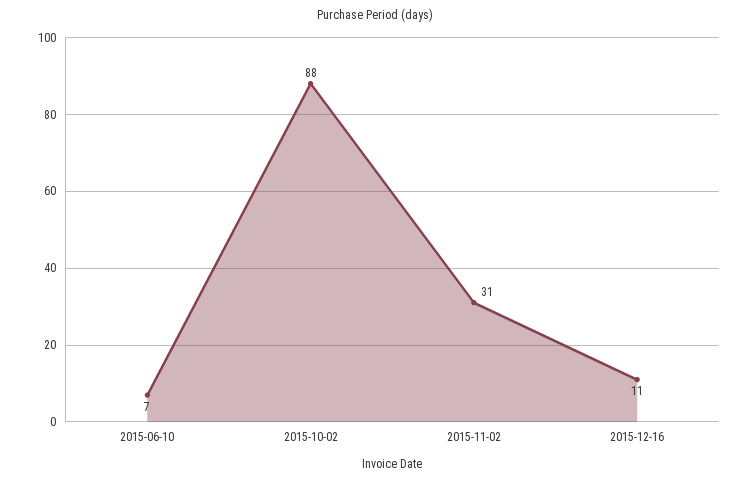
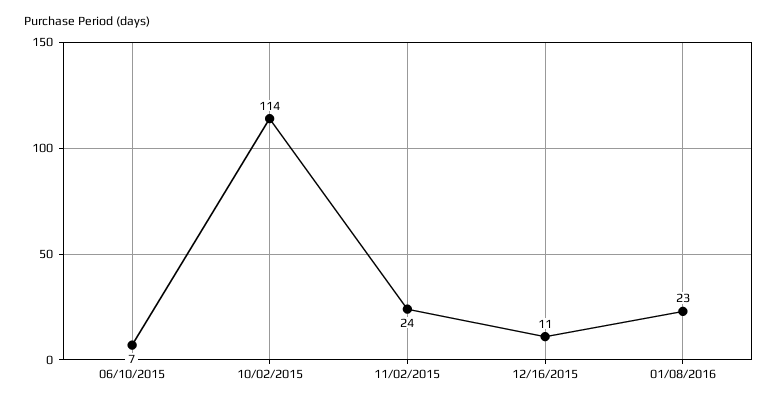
2015-10-02: 88 -> 114
2015-11-02: 31 -> 24
01/08/2016: none -> 23

